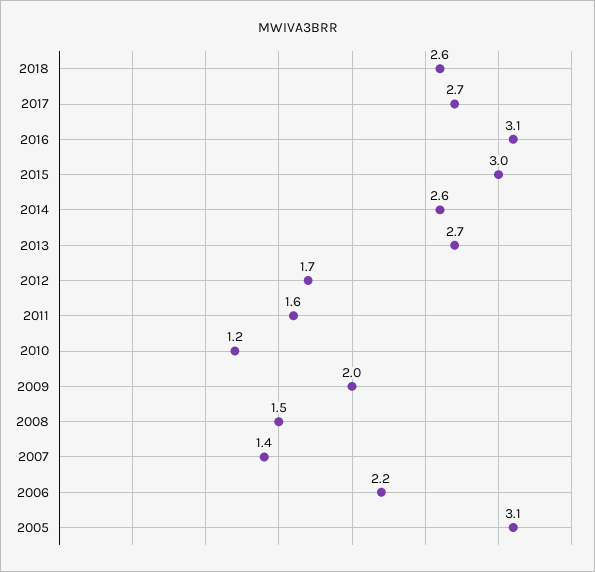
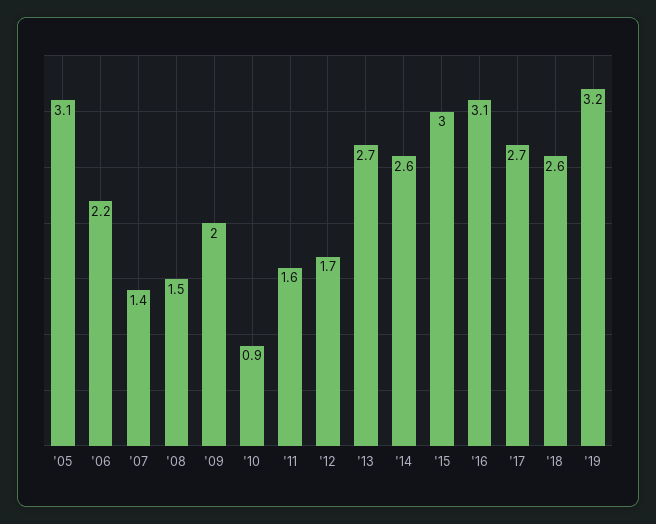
2010: 1.2 -> 0.9
'19: none -> 3.2

